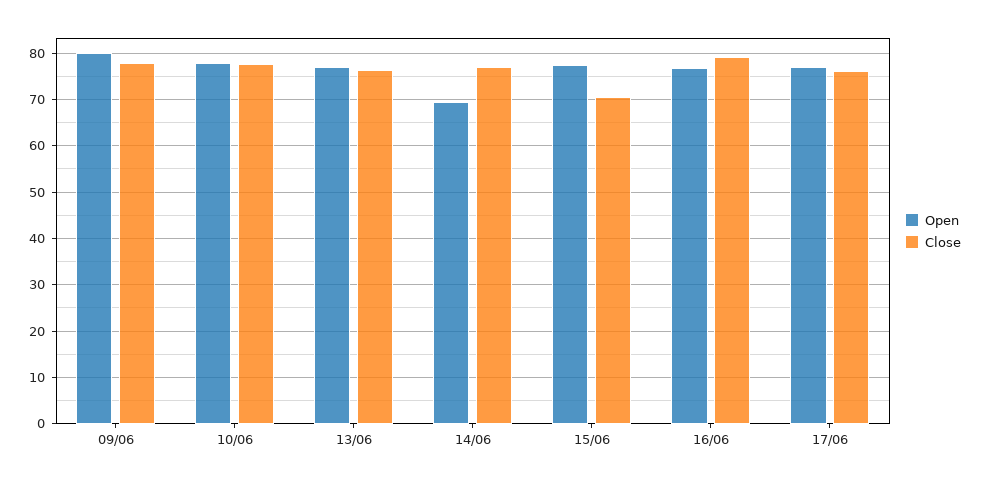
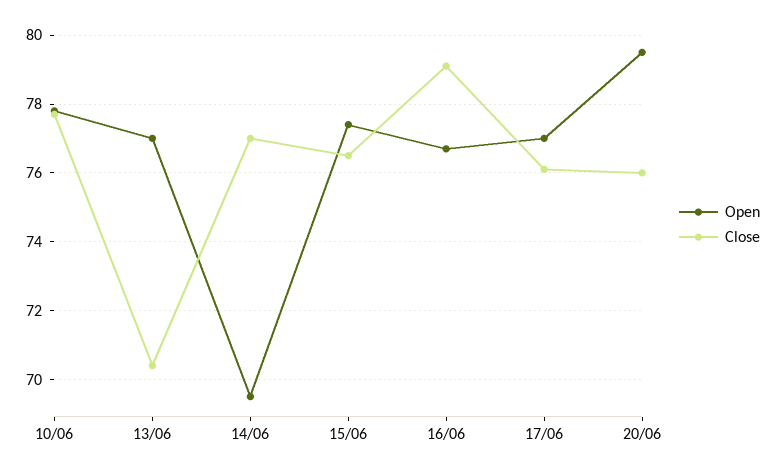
Open, 09/06: 80 -> none
Close, 09/06: 78 -> none
Close, 13/06: 76 -> 70.5
Close, 15/06: 70 -> 76.5
Open, 20/06: none -> 79.5
Close, 20/06: none -> 76

